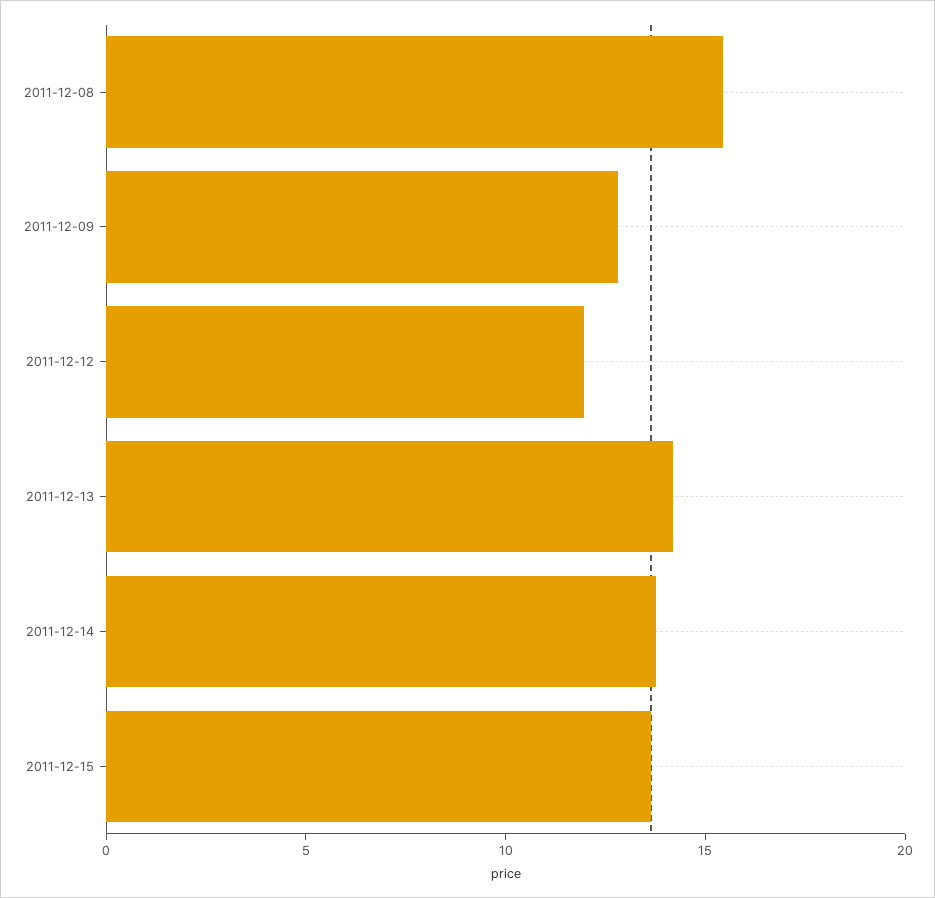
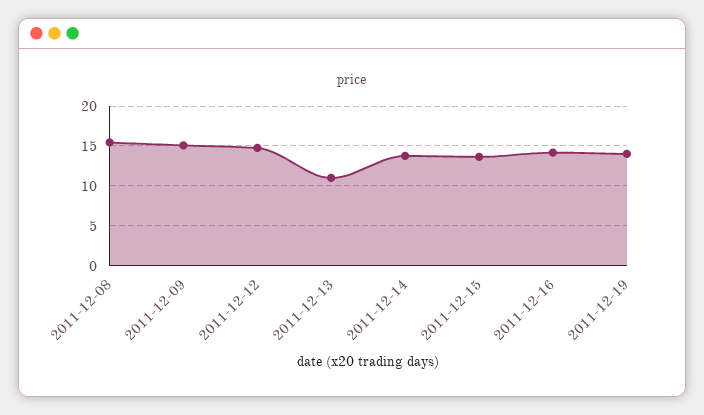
2011-12-09: 13 -> 15
2011-12-12: 12 -> 15
2011-12-13: 14 -> 11
2011-12-16: none -> 14
2011-12-19: none -> 14

